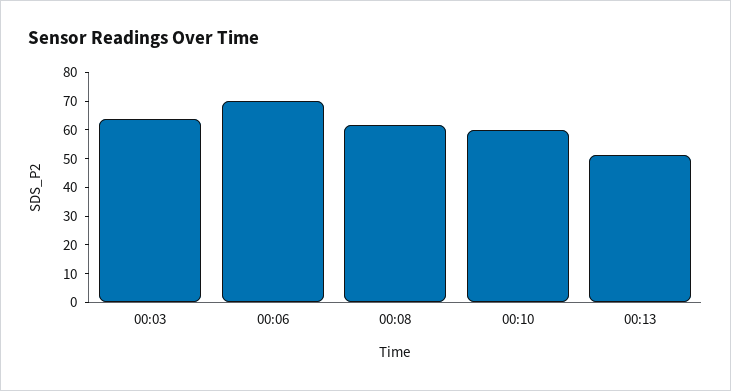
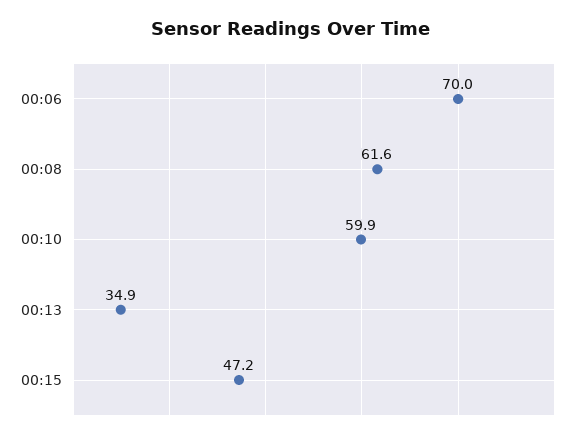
00:03: 65 -> none
00:13: 50 -> 34.9
00:15: none -> 47.2

